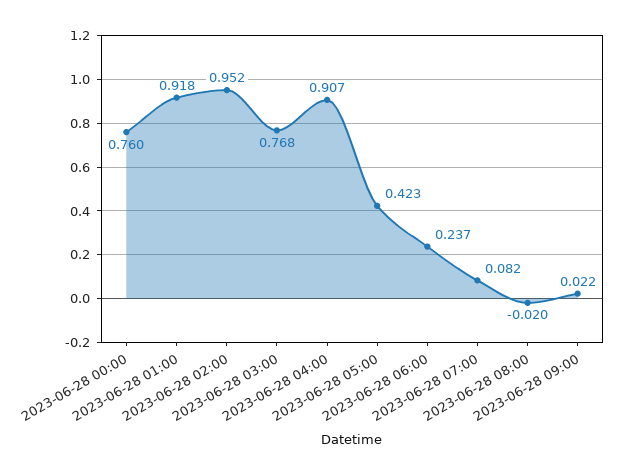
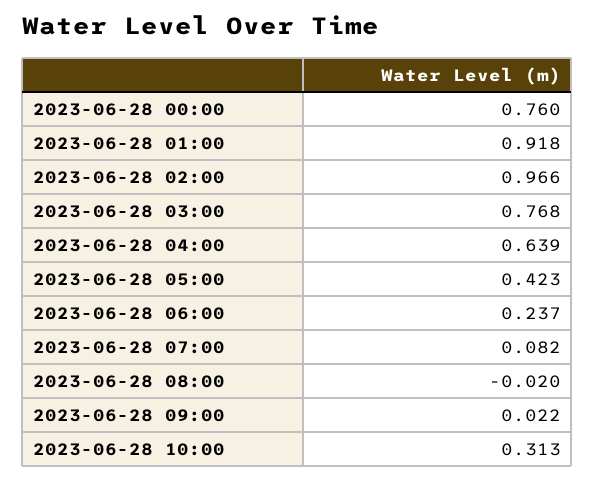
2023-06-28 02:00: 0.952 -> 0.966
2023-06-28 04:00: 0.907 -> 0.639
2023-06-28 10:00: none -> 0.313

